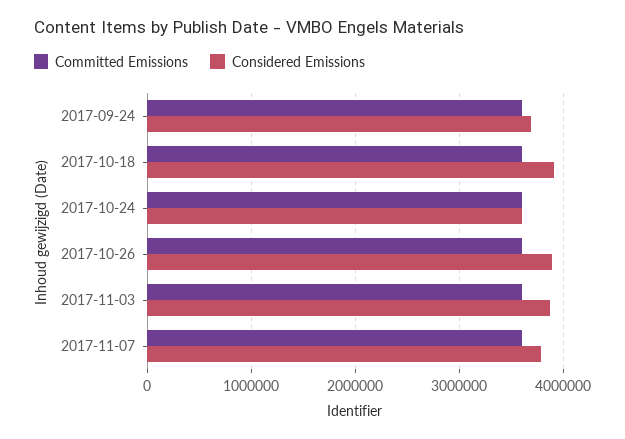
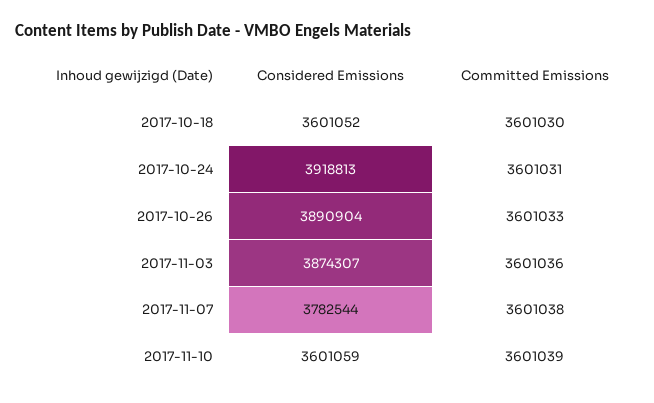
Committed Emissions, 2017-09-24: 3600000 -> none
Considered Emissions, 2017-09-24: 3700000 -> none
Considered Emissions, 2017-10-18: 3900000 -> 3601052
Considered Emissions, 2017-10-24: 3600000 -> 3918813
Considered Emissions, 2017-11-10: none -> 3601059
Committed Emissions, 2017-11-10: none -> 3601039

